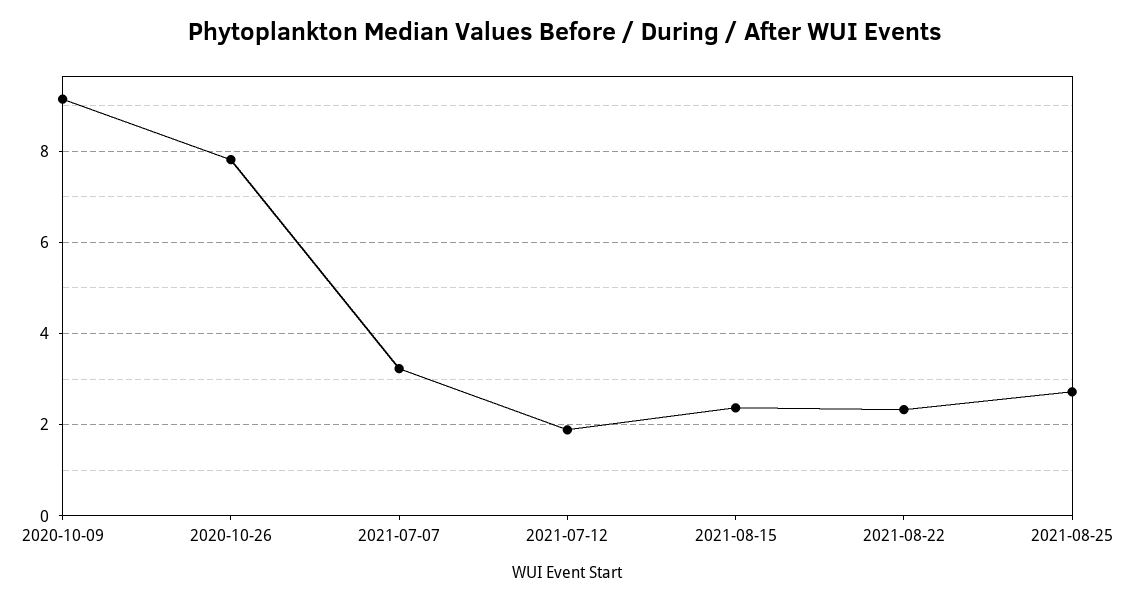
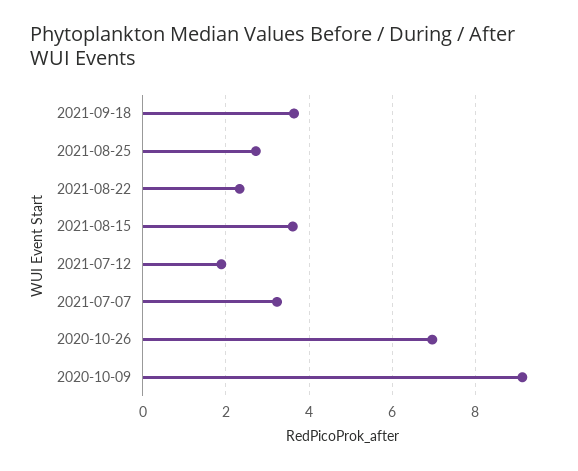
2020-10-26: 7.8 -> 7
2021-08-15: 2.4 -> 3.6
2021-09-18: none -> 3.6

